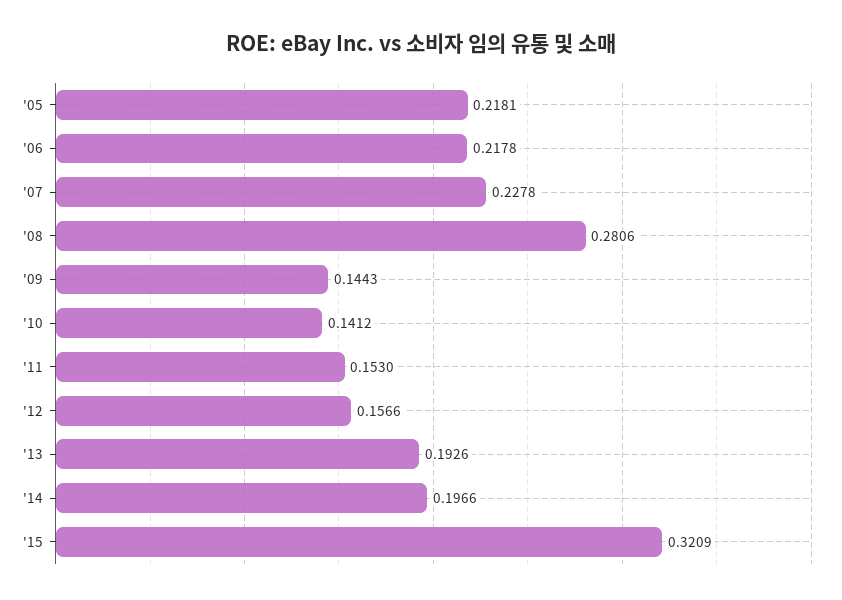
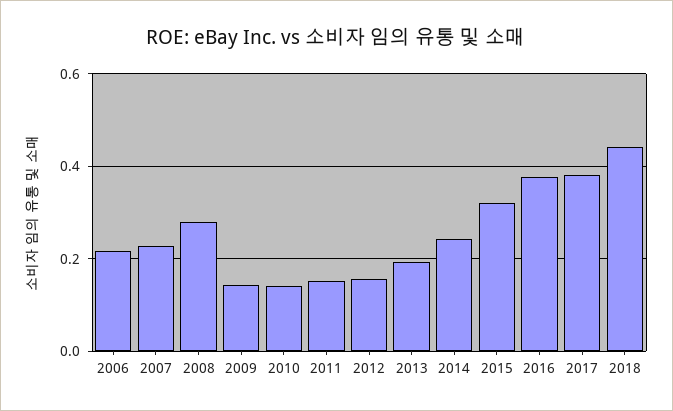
'05: 0.2181 -> none
'14: 0.1966 -> 0.24
2016: none -> 0.38
2017: none -> 0.38
2018: none -> 0.44

